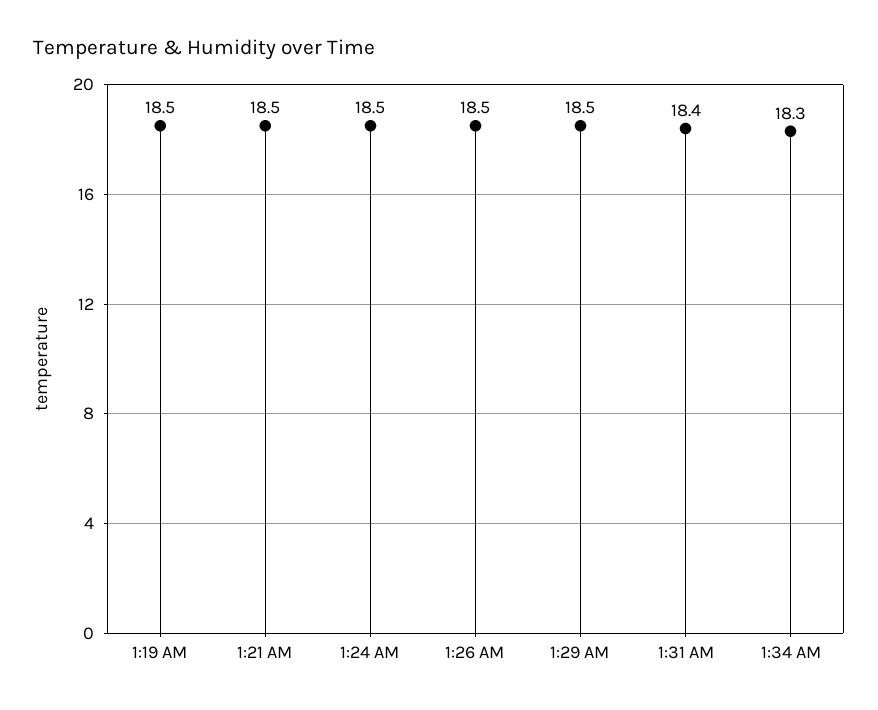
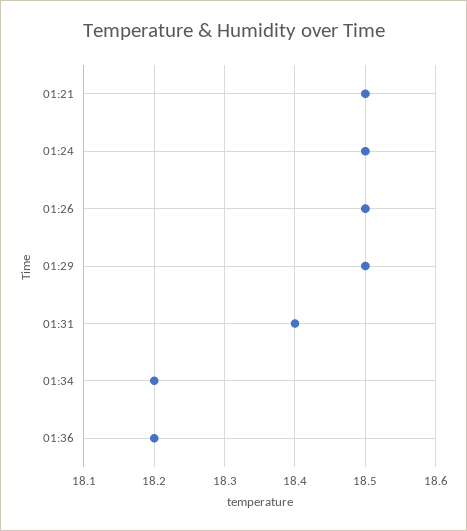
1:19 AM: 18.5 -> none
1:34 AM: 18.3 -> 18.2
01:36: none -> 18.2

